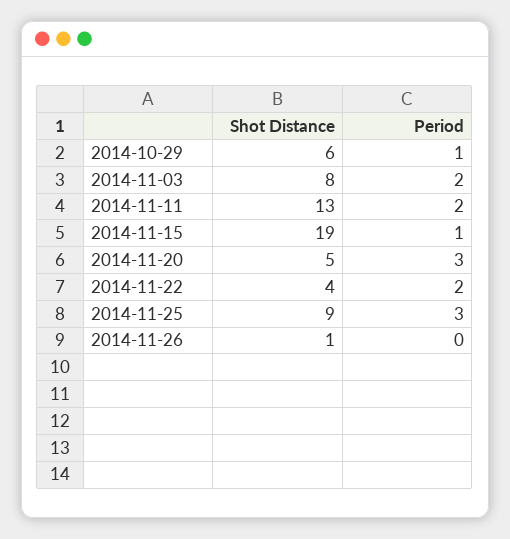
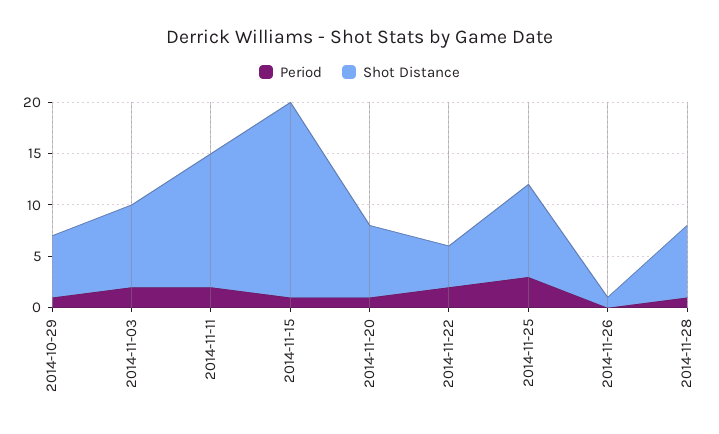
Shot Distance, 2014-11-20: 5 -> 7
Period, 2014-11-20: 3 -> 1
Period, 2014-11-28: none -> 1
Shot Distance, 2014-11-28: none -> 7

